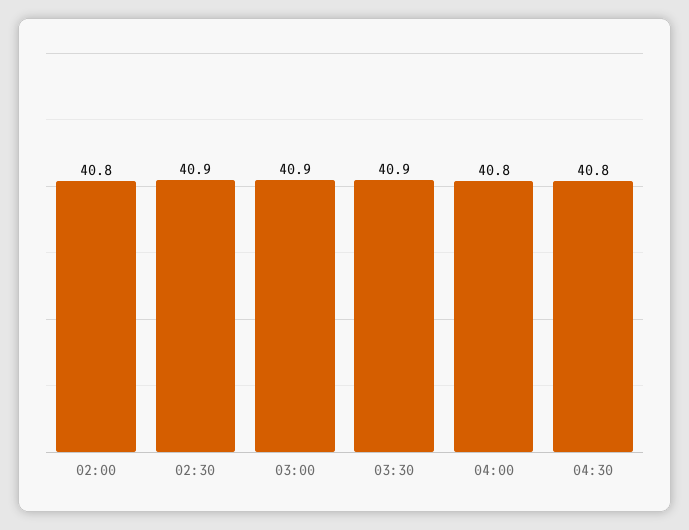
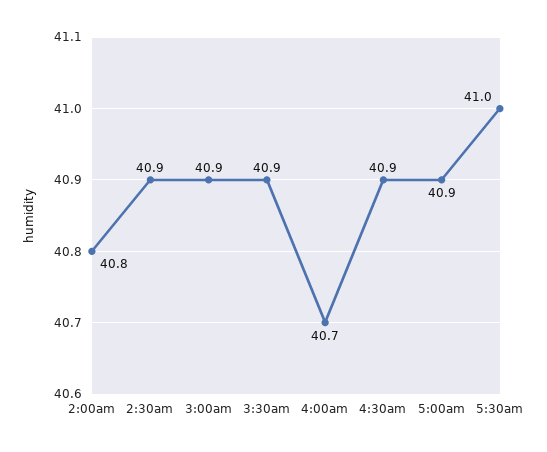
04:00: 40.8 -> 40.7
04:30: 40.8 -> 40.9
5:00am: none -> 40.9
5:30am: none -> 41

